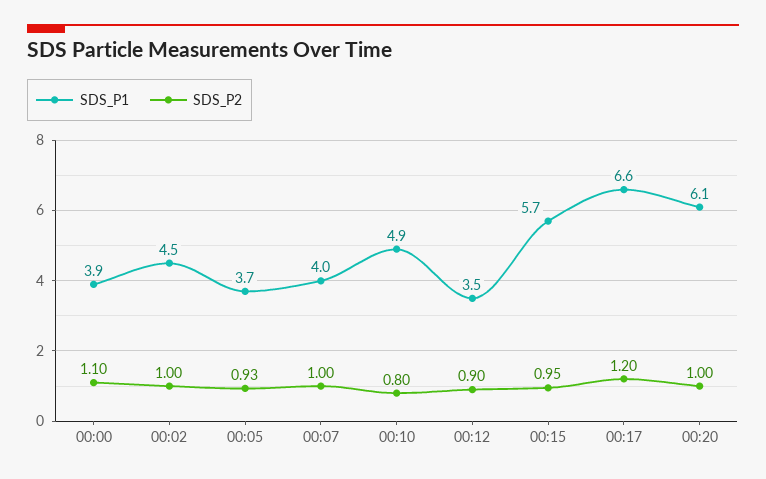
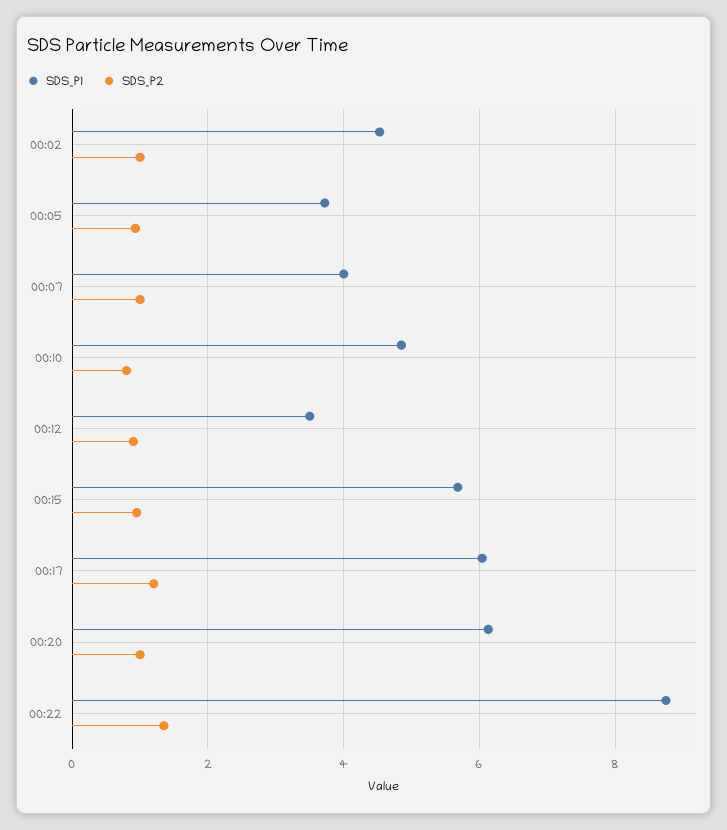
SDS_P1, 00:00: 3.9 -> none
SDS_P2, 00:00: 1.1 -> none
SDS_P1, 00:17: 6.6 -> 6
SDS_P1, 00:22: none -> 8.8
SDS_P2, 00:22: none -> 1.4

